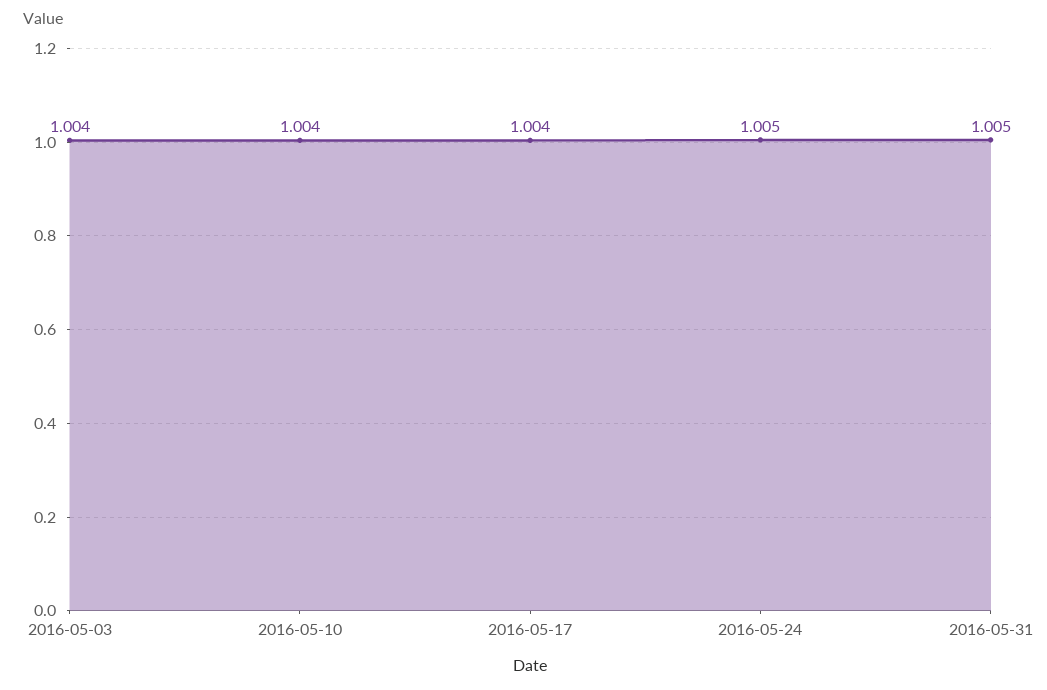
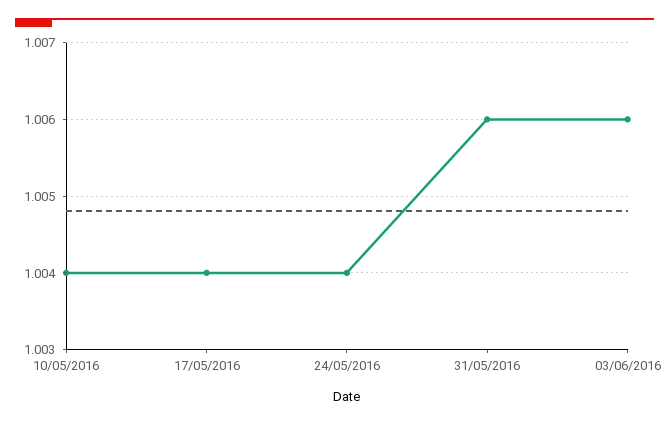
2016-05-03: 1.004 -> none
2016-05-24: 1.005 -> 1.004
2016-05-31: 1.005 -> 1.006
03/06/2016: none -> 1.006

